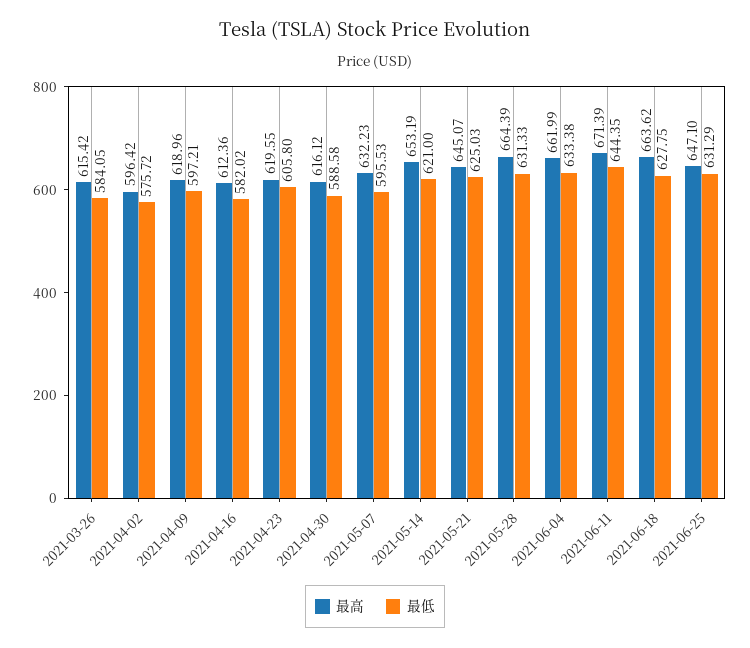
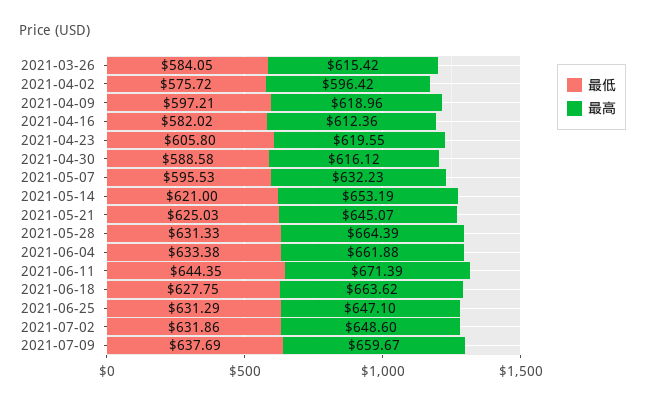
最高, 2021-06-04: 661.99 -> 661.88
最低, 2021-07-02: none -> 631.86
最高, 2021-07-02: none -> 648.6
最低, 2021-07-09: none -> 637.69
最高, 2021-07-09: none -> 659.67

